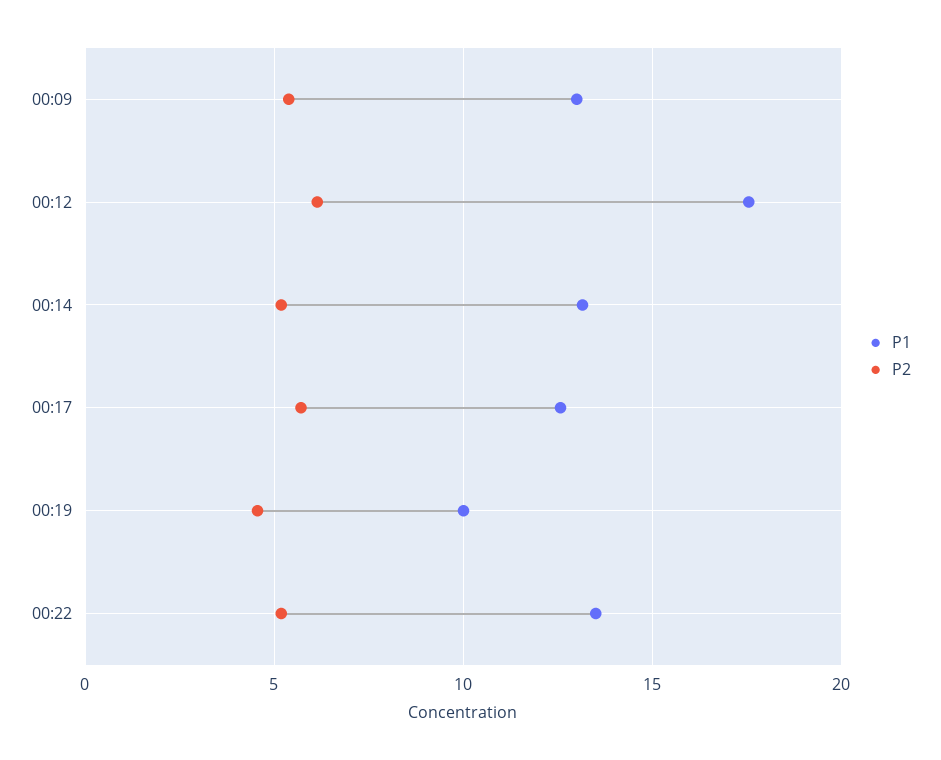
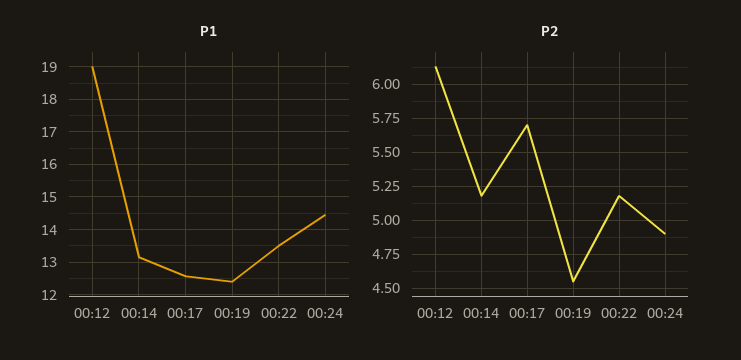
P1, 00:09: 13 -> none
P2, 00:09: 5.5 -> none
P1, 00:12: 17.5 -> 19
P1, 00:19: 10 -> 12.4
P1, 00:24: none -> 14.4
P2, 00:24: none -> 4.9

